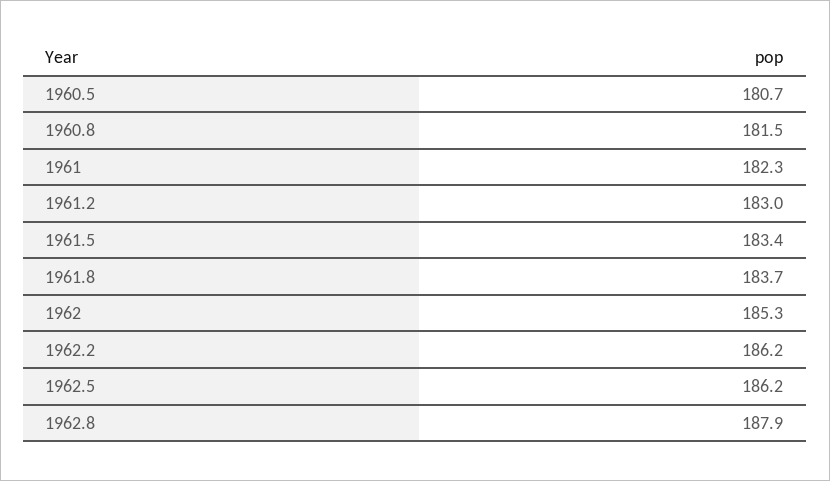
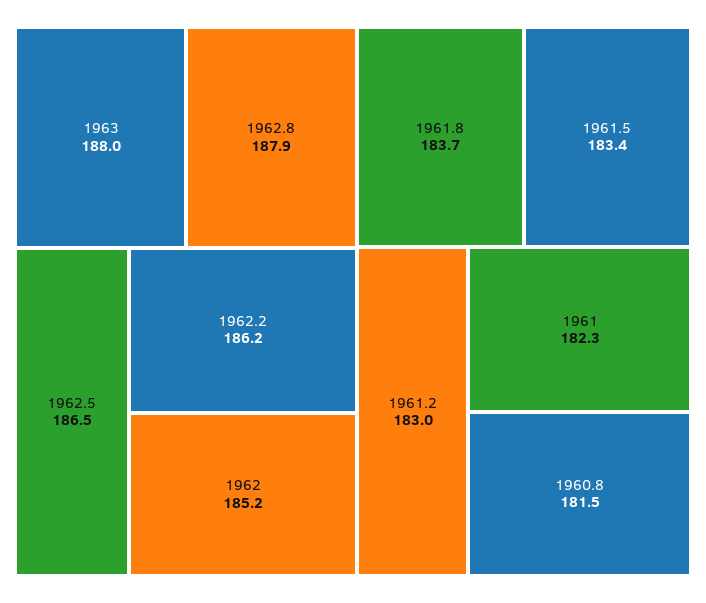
1960.5: 180.7 -> none
1962: 185.3 -> 185.2
1962.5: 186.2 -> 186.5
1963: none -> 188

